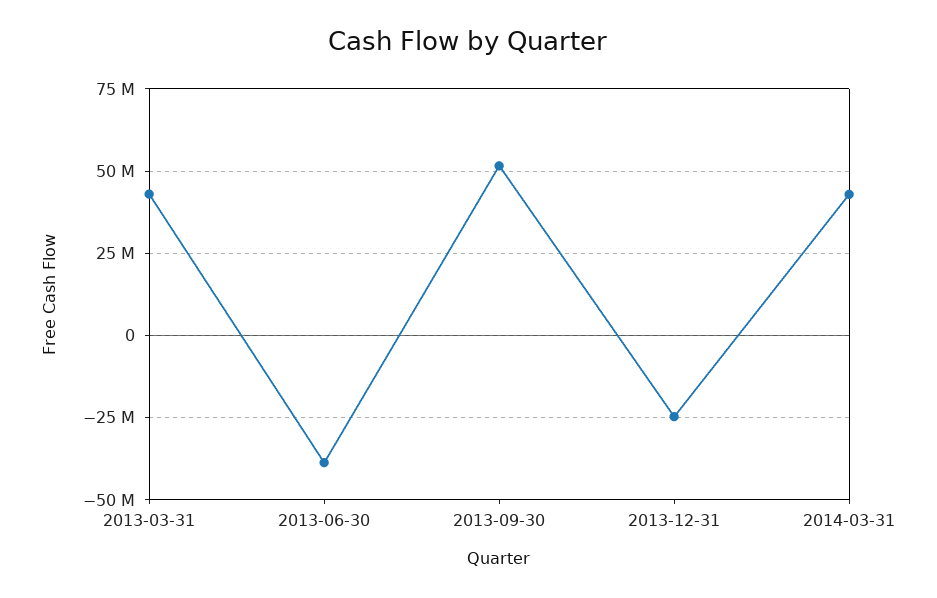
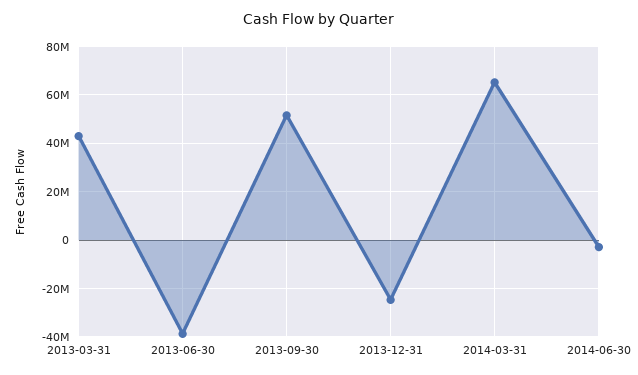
2014-03-31: 42500000 -> 65000000
2014-06-30: none -> -2500000

